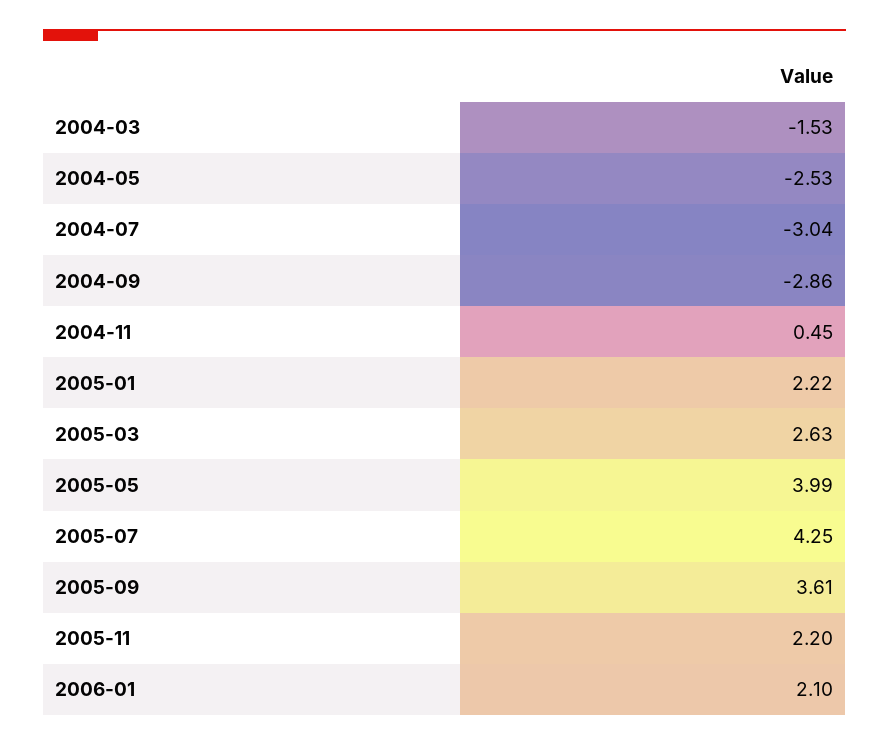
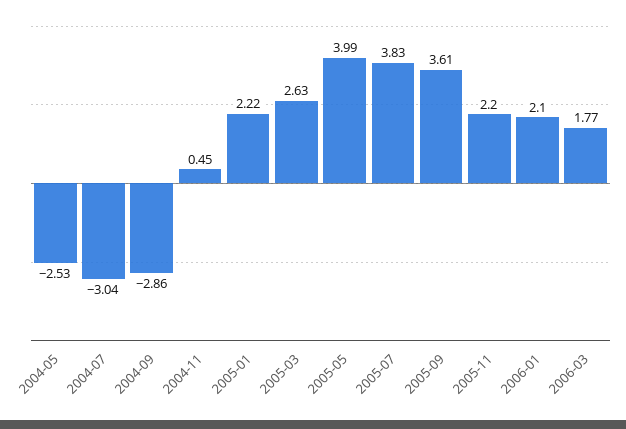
2004-03: -1.53 -> none
2005-07: 4.25 -> 3.83
2006-03: none -> 1.77

